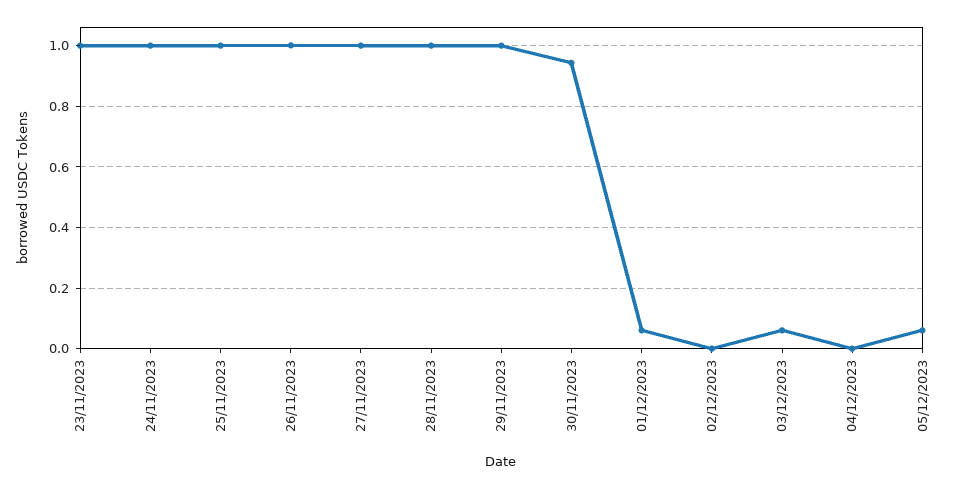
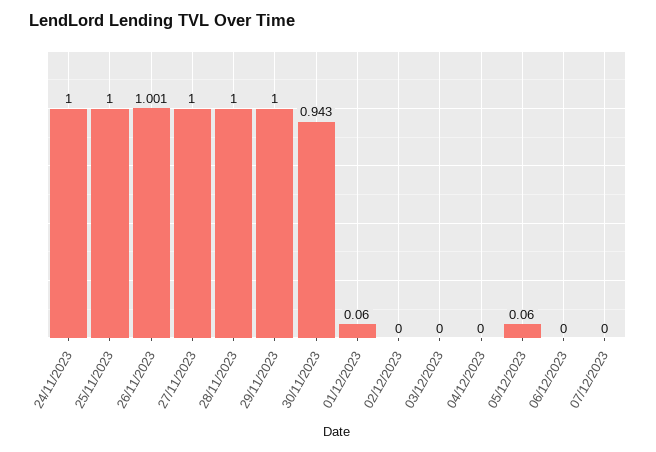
23/11/2023: 1 -> none
03/12/2023: 0.06 -> 0
06/12/2023: none -> 0
07/12/2023: none -> 0

